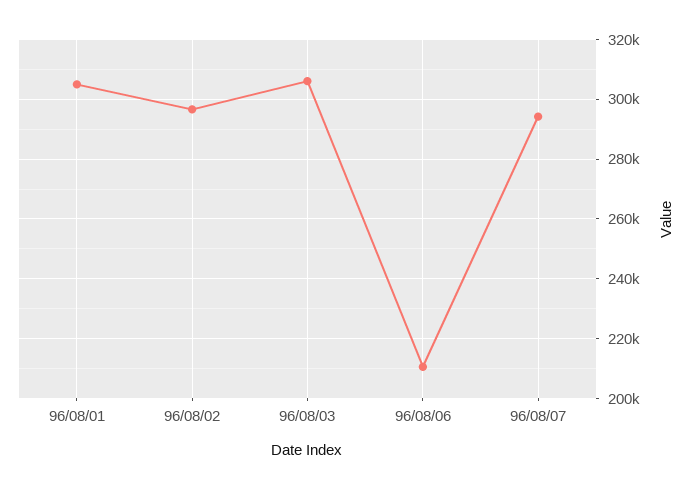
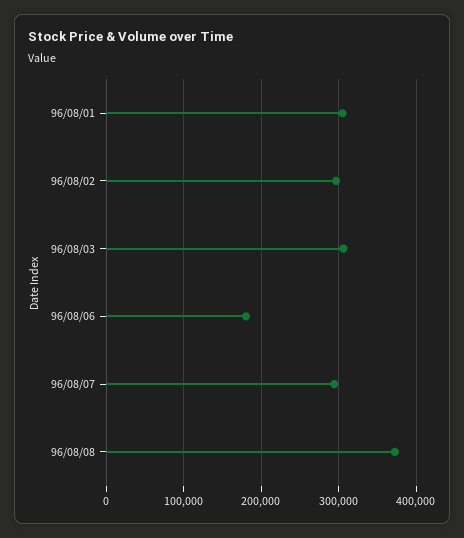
96/08/06: 210000 -> 180000
96/08/08: none -> 370000

